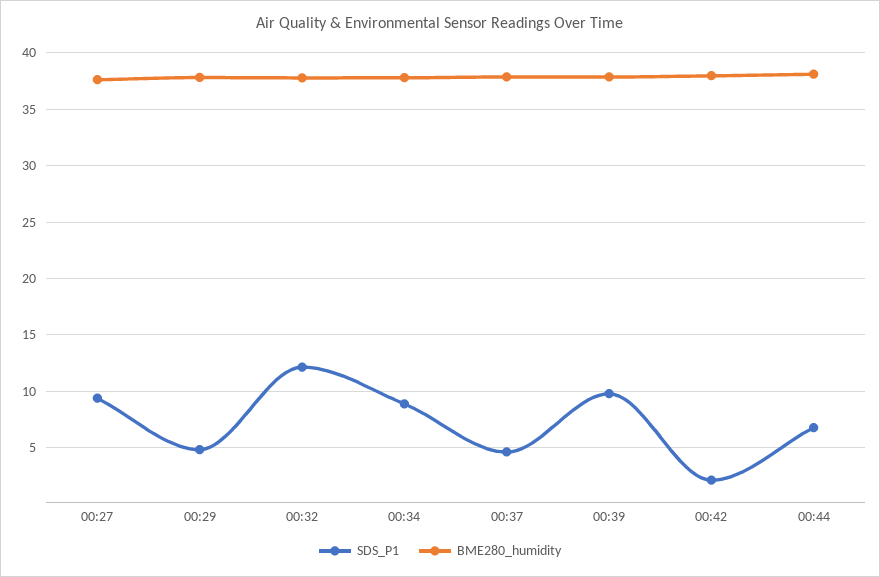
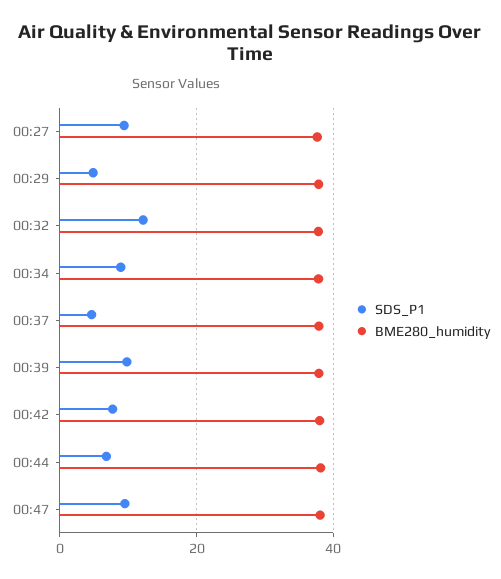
SDS_P1, 00:42: 2 -> 8
SDS_P1, 00:47: none -> 10
BME280_humidity, 00:47: none -> 38

